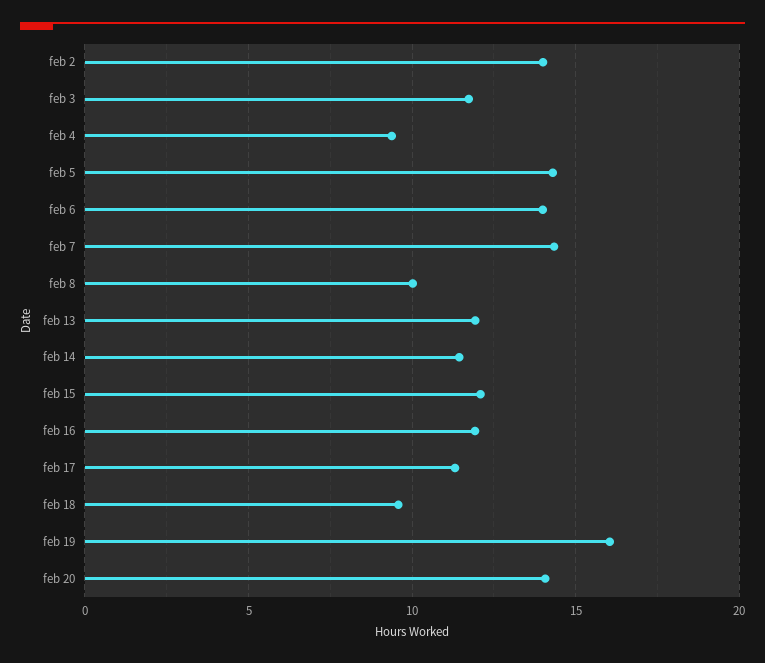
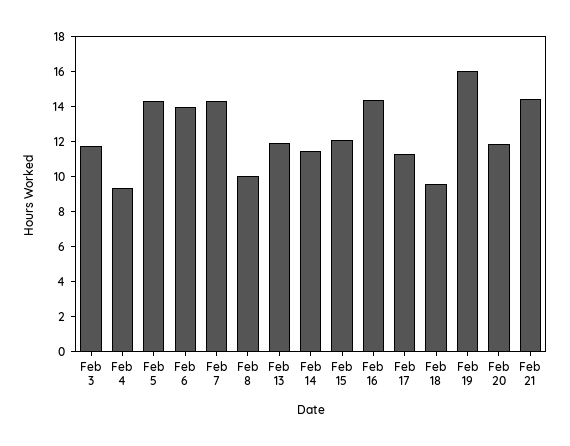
feb 2: 14 -> none
feb 16: 12 -> 14.5
feb 20: 14 -> 12
Feb 21: none -> 14.5

